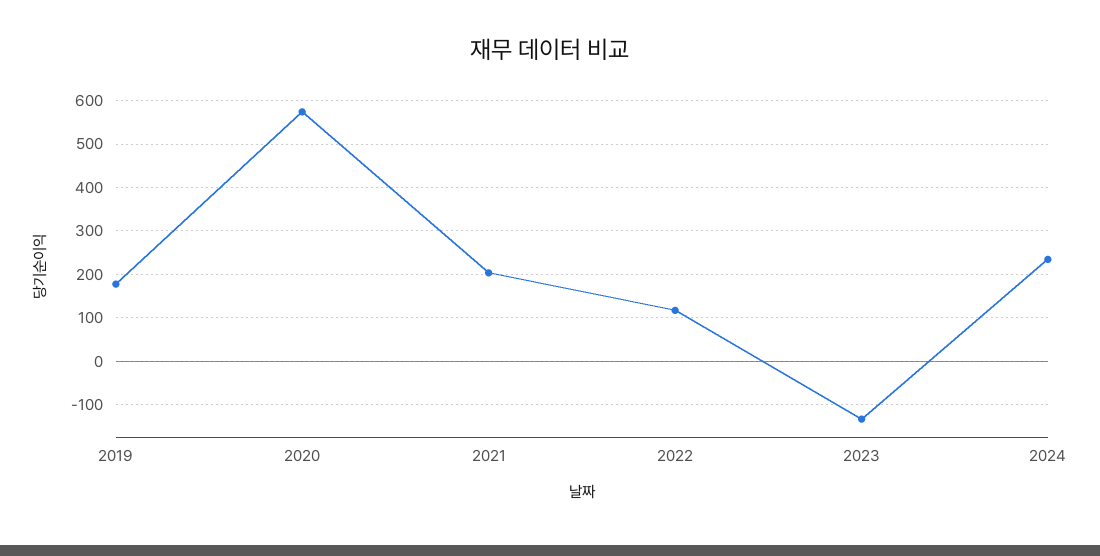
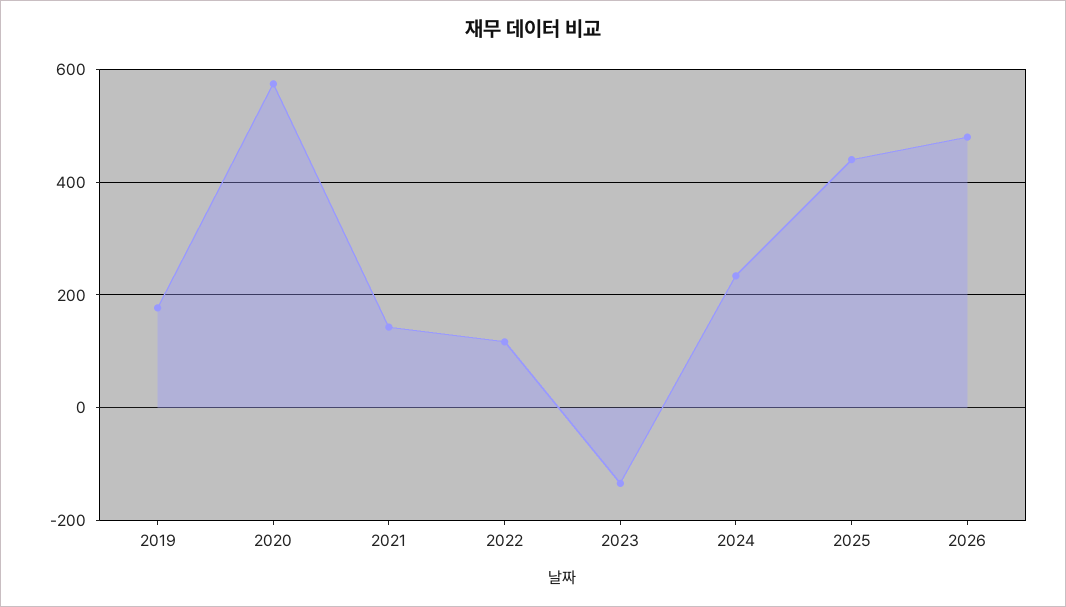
2021: 200 -> 140
2025: none -> 440
2026: none -> 480

